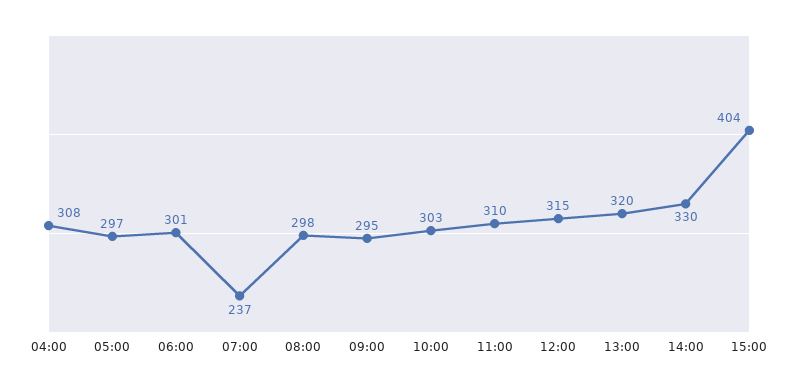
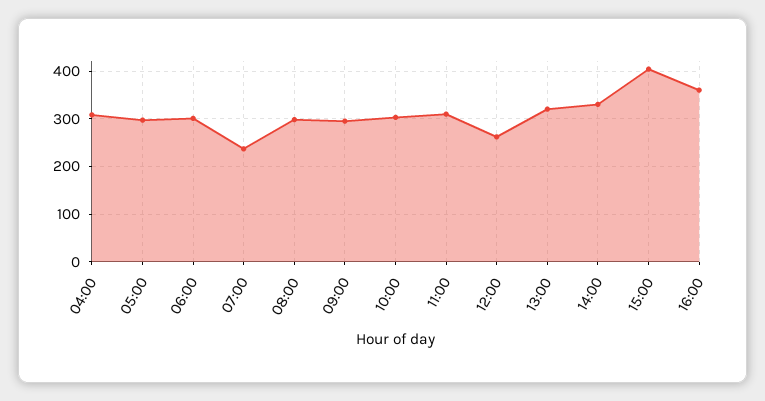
12:00: 315 -> 260
16:00: none -> 360

